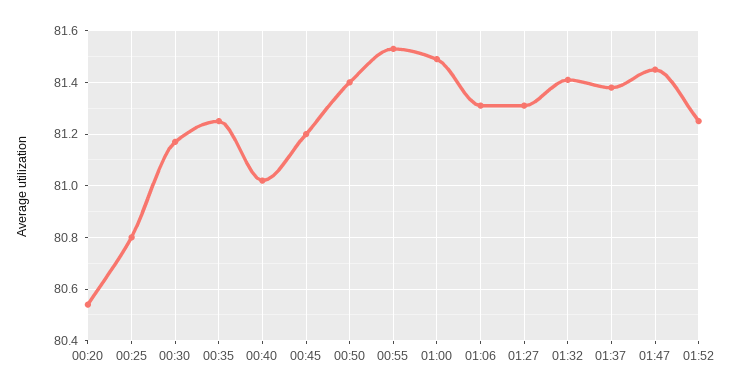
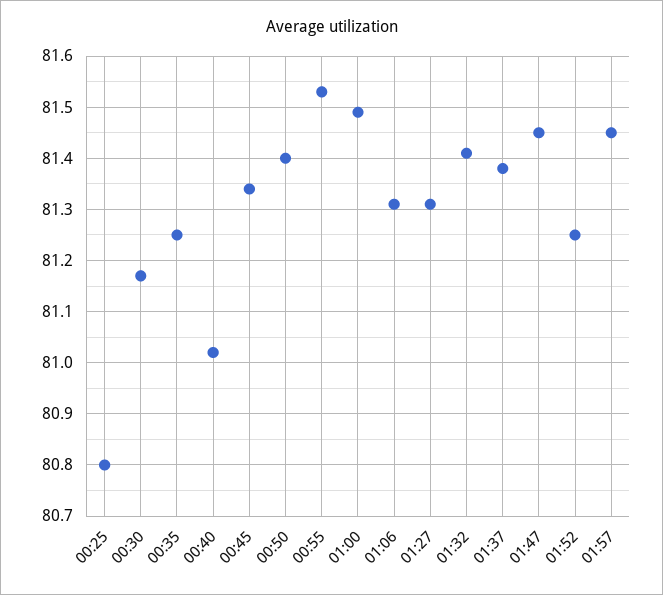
00:20: 80.55 -> none
00:45: 81.2 -> 81.35
01:57: none -> 81.45

